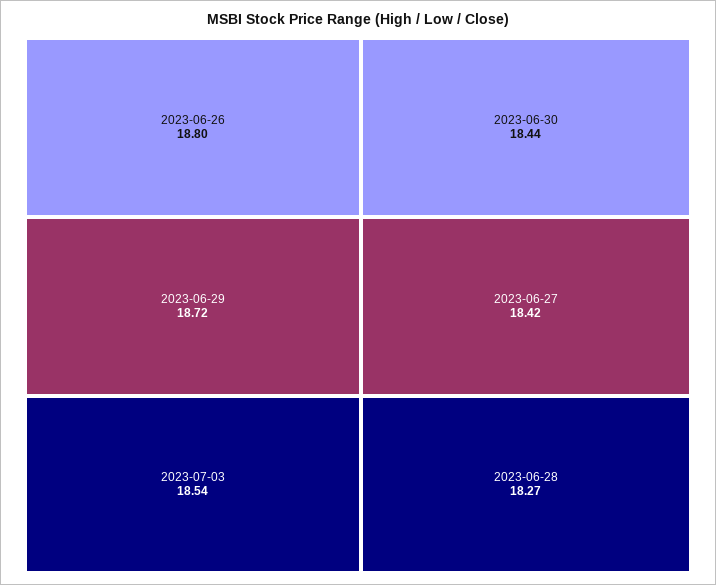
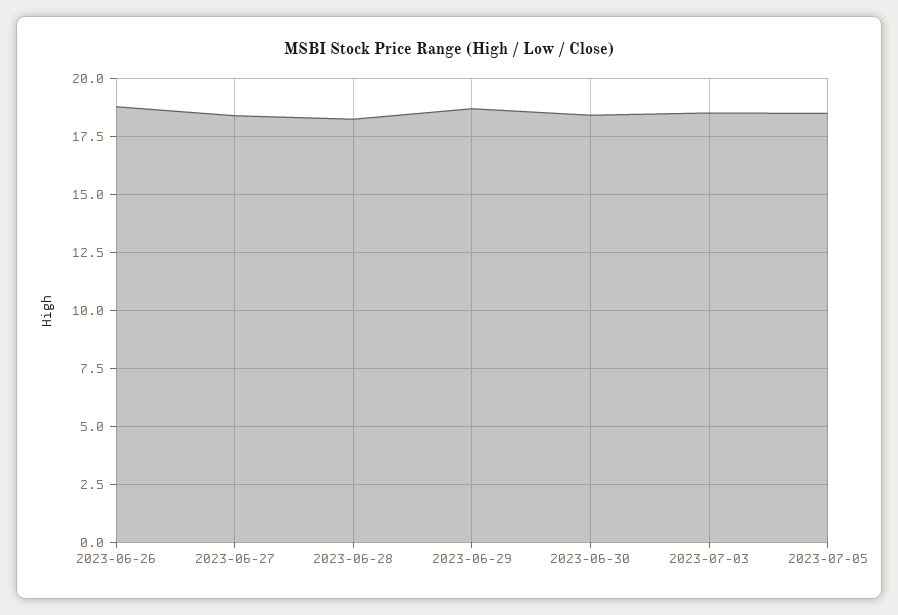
2023-07-05: none -> 18.5

